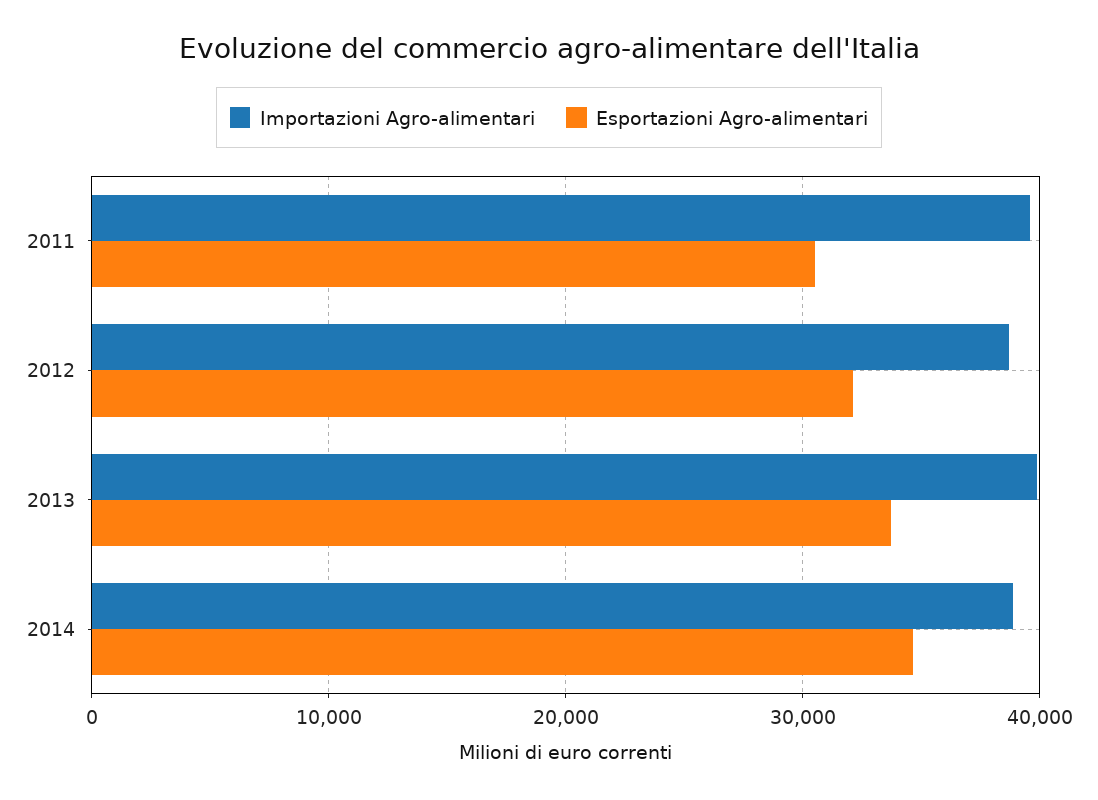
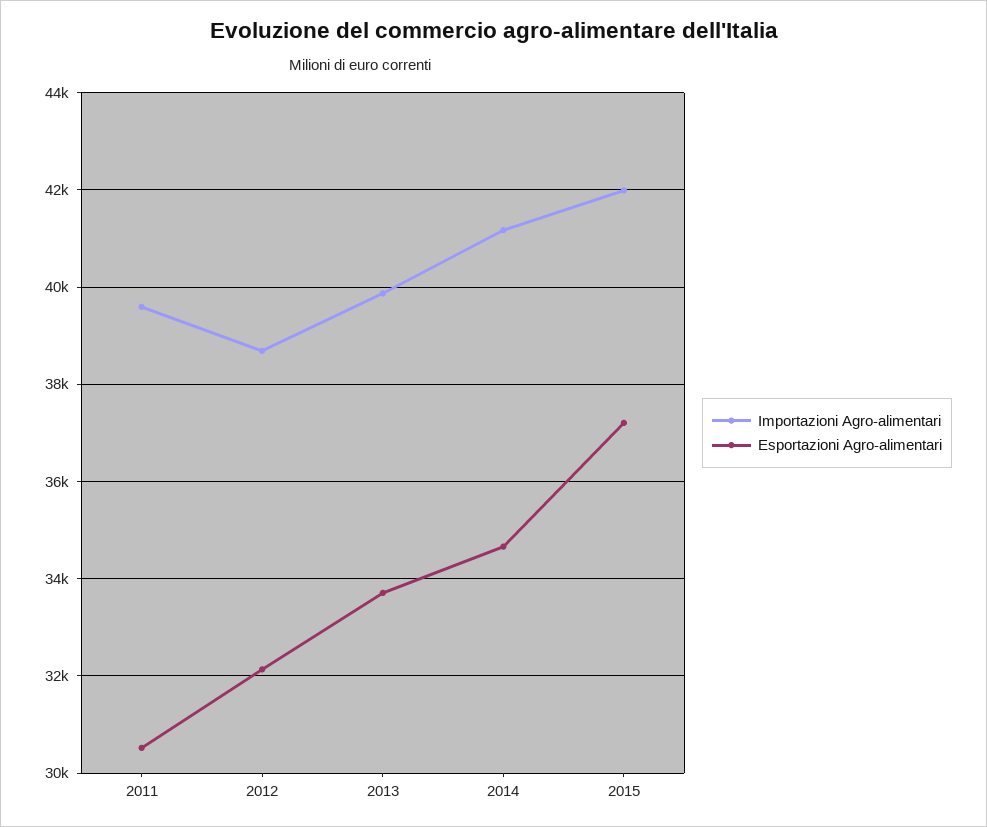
Importazioni Agro-alimentari, 2014: 39000 -> 41200
Importazioni Agro-alimentari, 2015: none -> 42000
Esportazioni Agro-alimentari, 2015: none -> 37200

